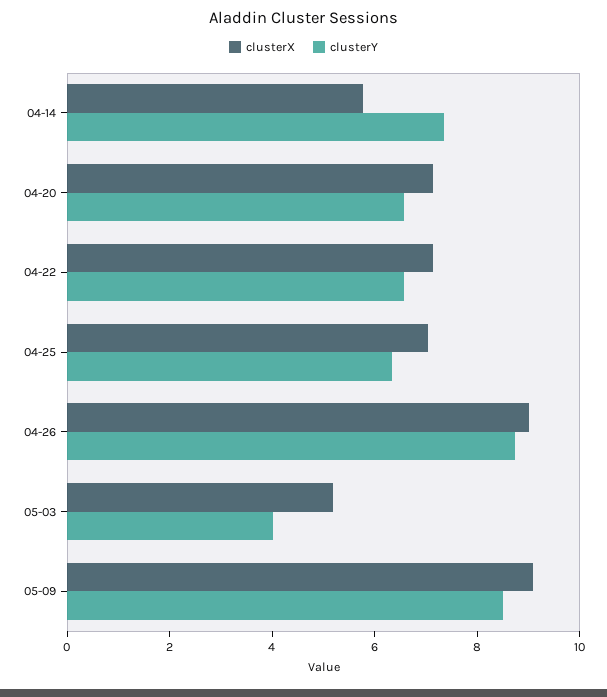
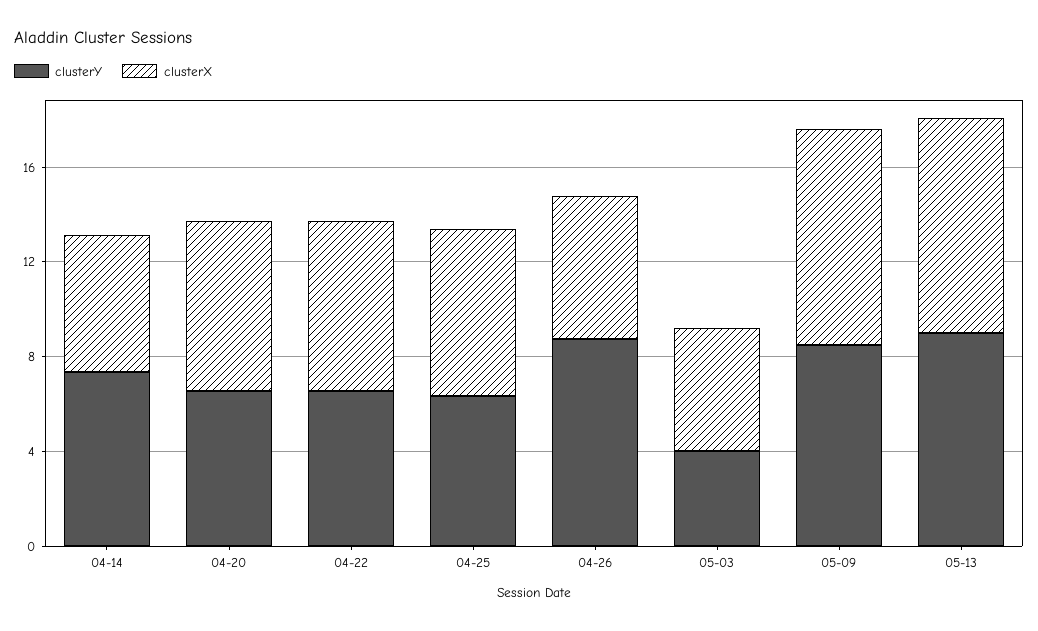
clusterX, 04-26: 9 -> 6
clusterY, 05-13: none -> 9
clusterX, 05-13: none -> 9

